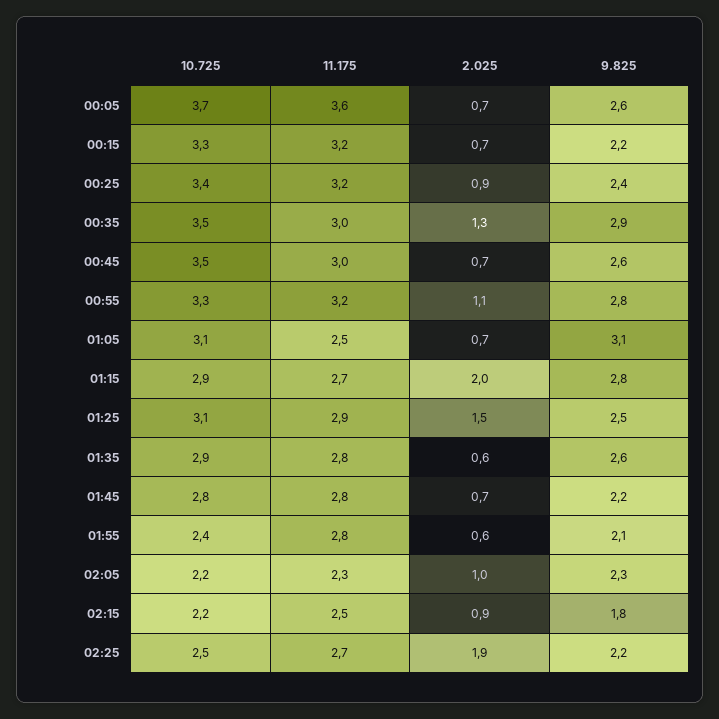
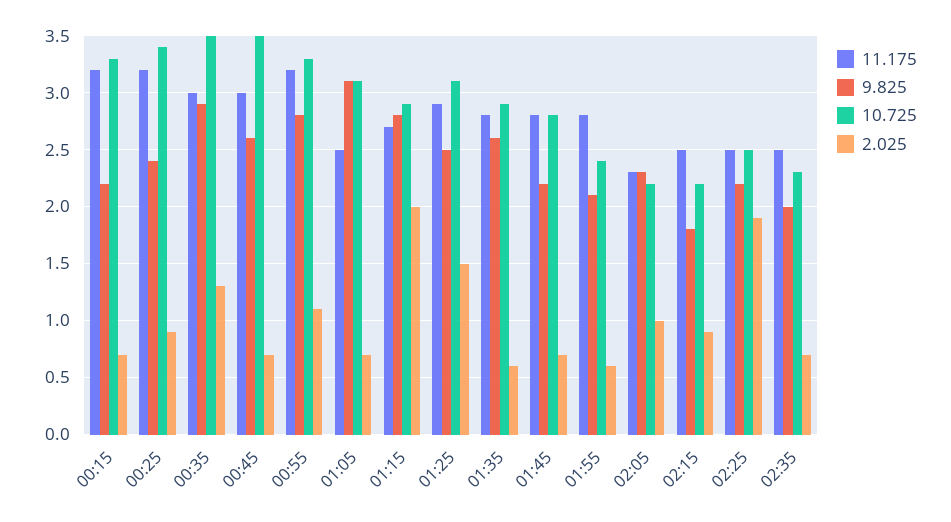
10.725, 00:05: 3.7 -> none
11.175, 00:05: 3.6 -> none
2.025, 00:05: 0.7 -> none
9.825, 00:05: 2.6 -> none
11.175, 02:25: 2.7 -> 2.5
11.175, 02:35: none -> 2.5
9.825, 02:35: none -> 2
10.725, 02:35: none -> 2.3
2.025, 02:35: none -> 0.7

